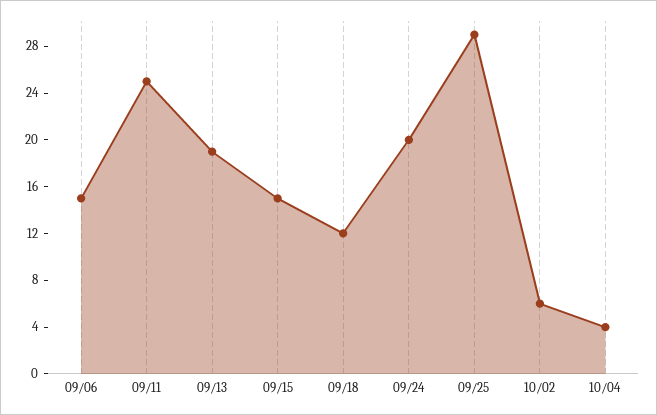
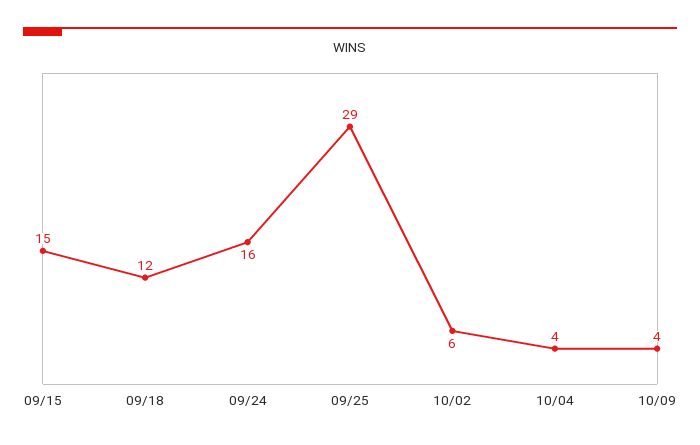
09/06: 15 -> none
09/11: 25 -> none
09/13: 19 -> none
09/24: 20 -> 16
10/09: none -> 4

